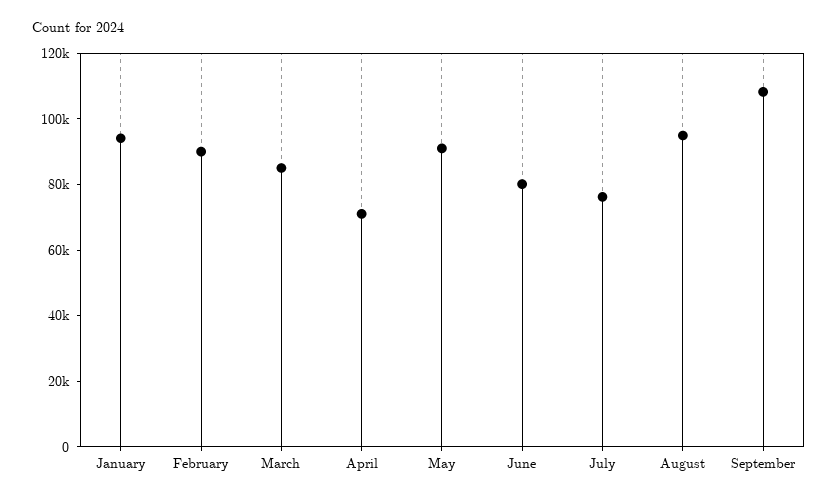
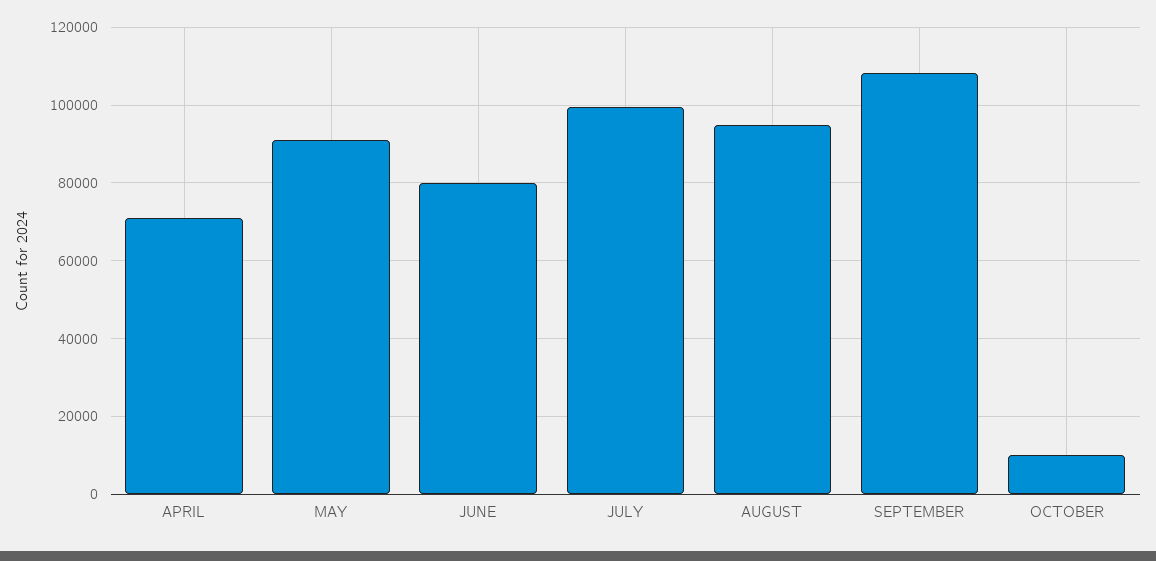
January: 95000 -> none
February: 90000 -> none
March: 85000 -> none
July: 75000 -> 100000
OCTOBER: none -> 10000

